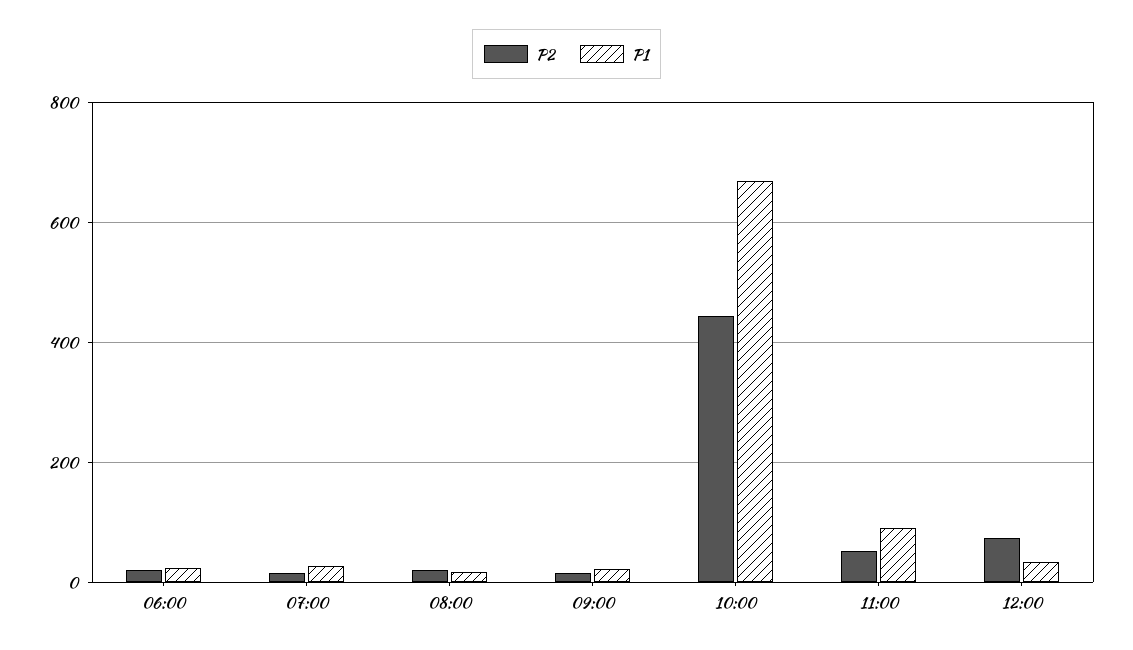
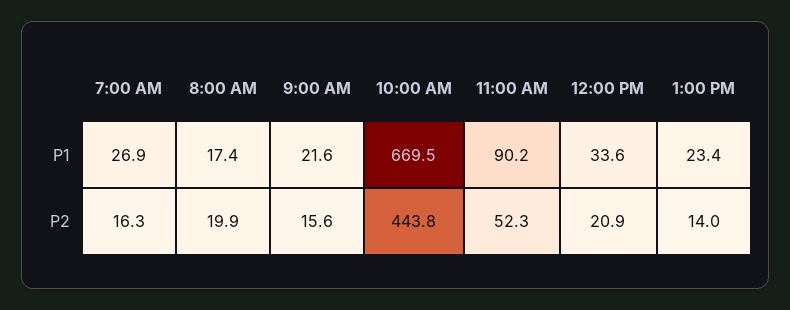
P2, 06:00: 20 -> none
P1, 06:00: 20 -> none
P2, 12:00: 80 -> 20.9
P1, 1:00 PM: none -> 23.4
P2, 1:00 PM: none -> 14

